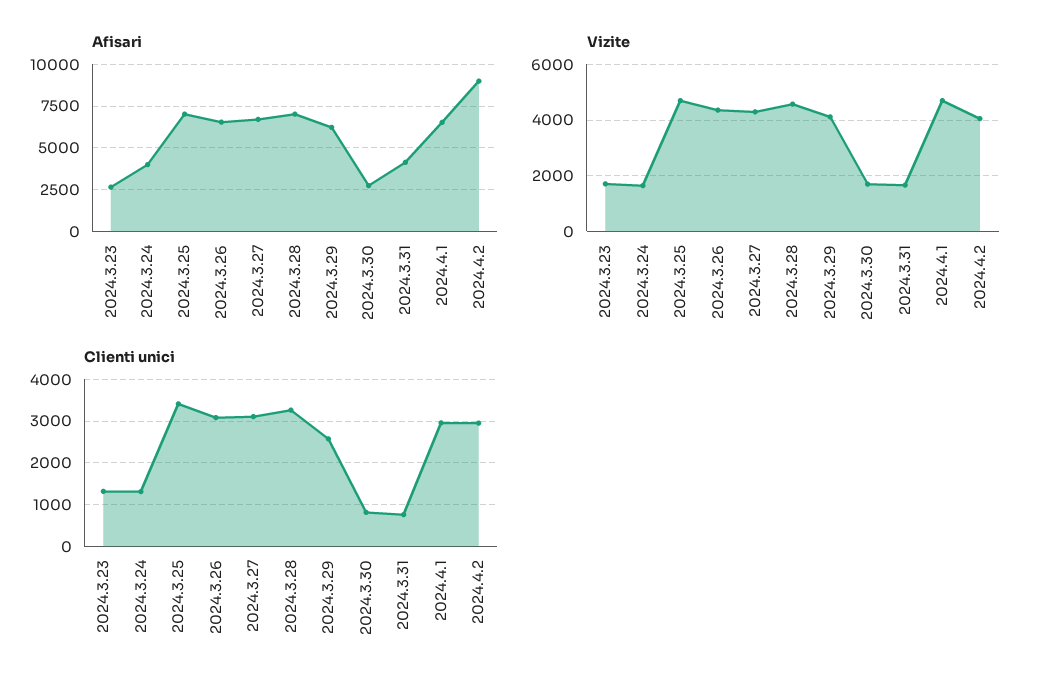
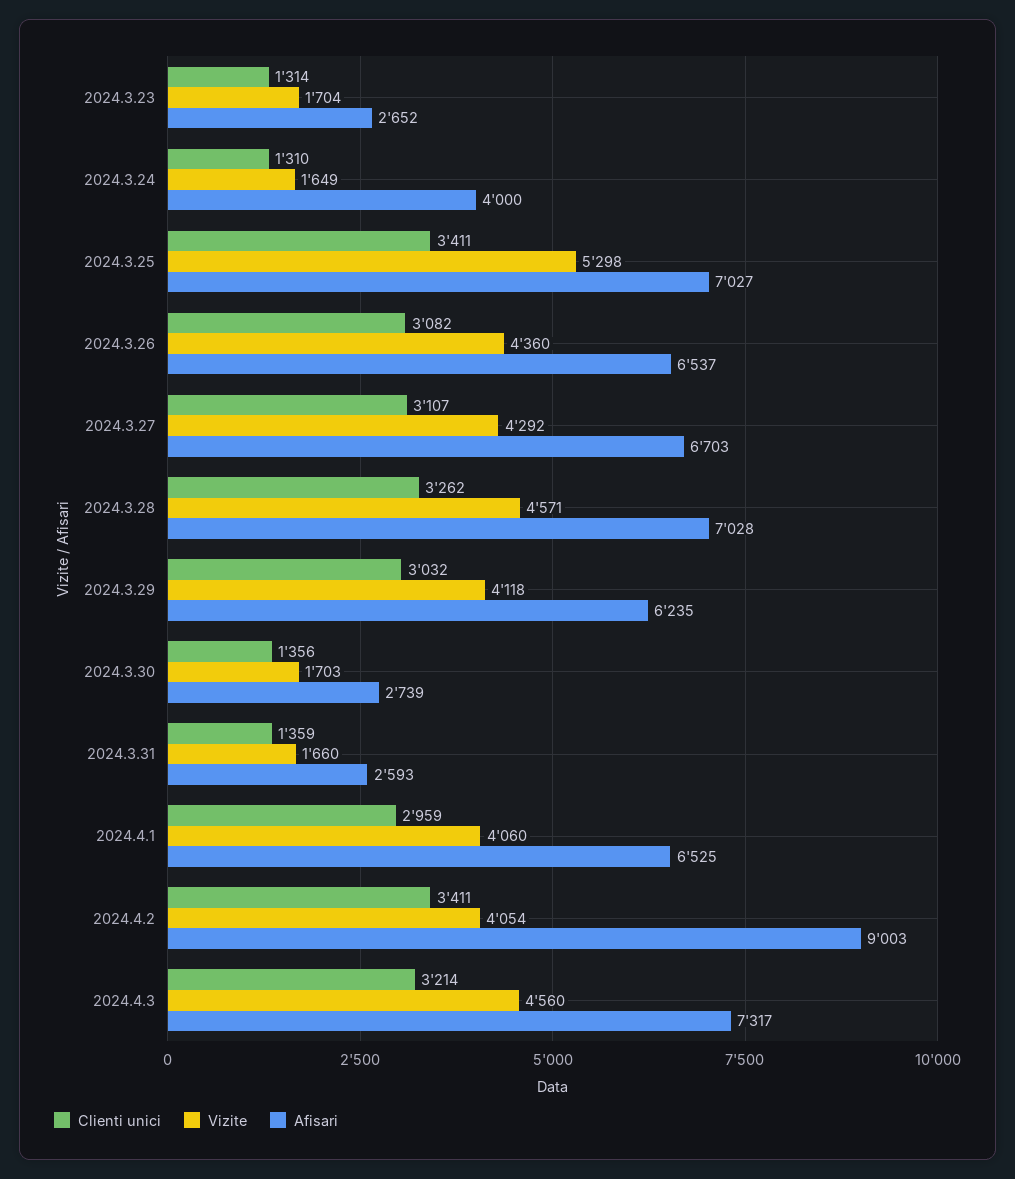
Afisari, 2024.3.31: 4000 -> 2593
Vizite, 2024.3.25: 4750 -> 5298
Vizite, 2024.4.1: 4750 -> 4060
Clienti unici, 2024.3.29: 2600 -> 3032
Clienti unici, 2024.3.30: 800 -> 1356
Clienti unici, 2024.3.31: 800 -> 1359
Clienti unici, 2024.4.2: 3000 -> 3411
Clienti unici, 2024.4.3: none -> 3214
Vizite, 2024.4.3: none -> 4560
Afisari, 2024.4.3: none -> 7317

